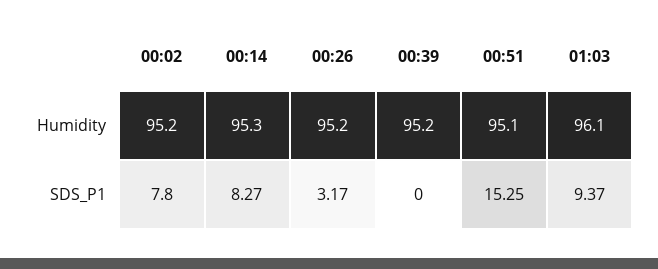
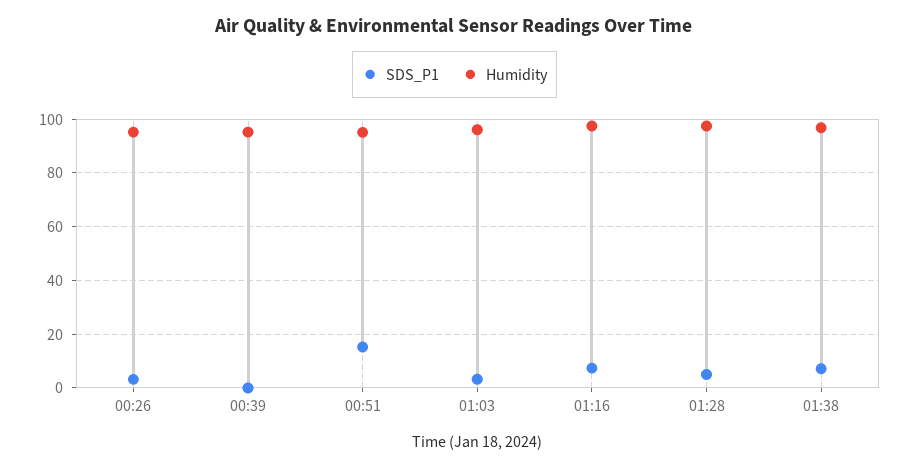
Humidity, 00:02: 95.2 -> none
Humidity, 00:14: 95.3 -> none
SDS_P1, 00:02: 7.8 -> none
SDS_P1, 00:14: 8.27 -> none
SDS_P1, 01:03: 9.37 -> 2.5
SDS_P1, 01:16: none -> 7.5
Humidity, 01:16: none -> 97.5
SDS_P1, 01:28: none -> 5
Humidity, 01:28: none -> 97.5
SDS_P1, 01:38: none -> 7.5
Humidity, 01:38: none -> 97.5

